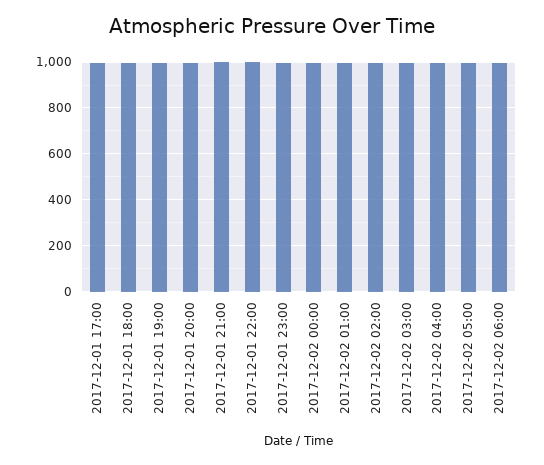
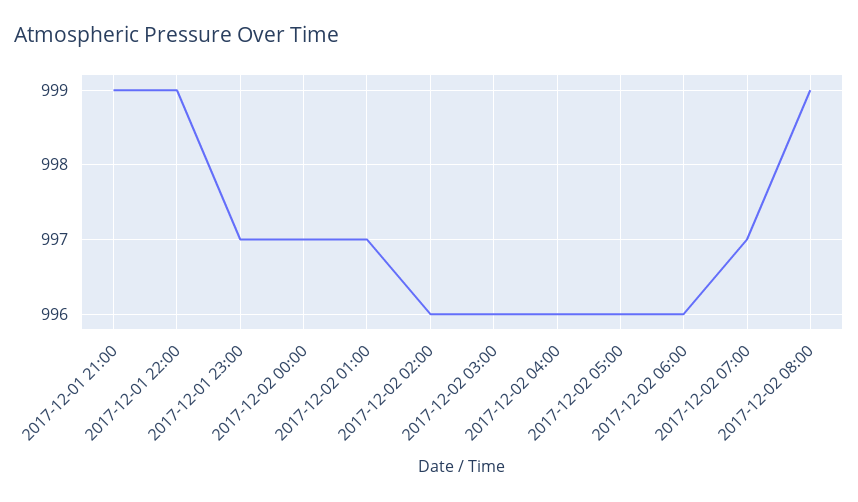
2017-12-01 17:00: 1000 -> none
2017-12-01 18:00: 1000 -> none
2017-12-01 19:00: 1000 -> none
2017-12-01 20:00: 1000 -> none
2017-12-02 07:00: none -> 997
2017-12-02 08:00: none -> 999

